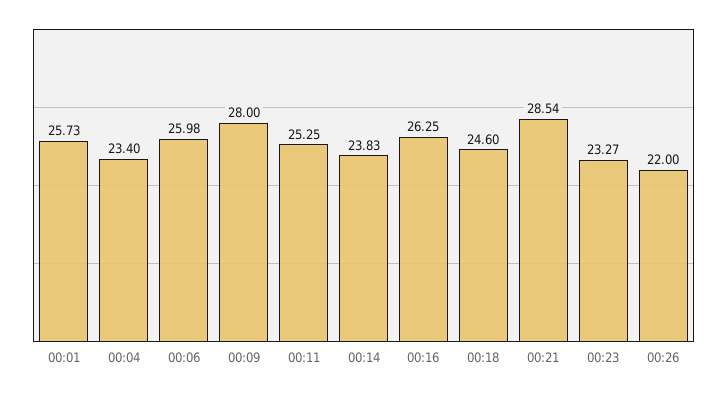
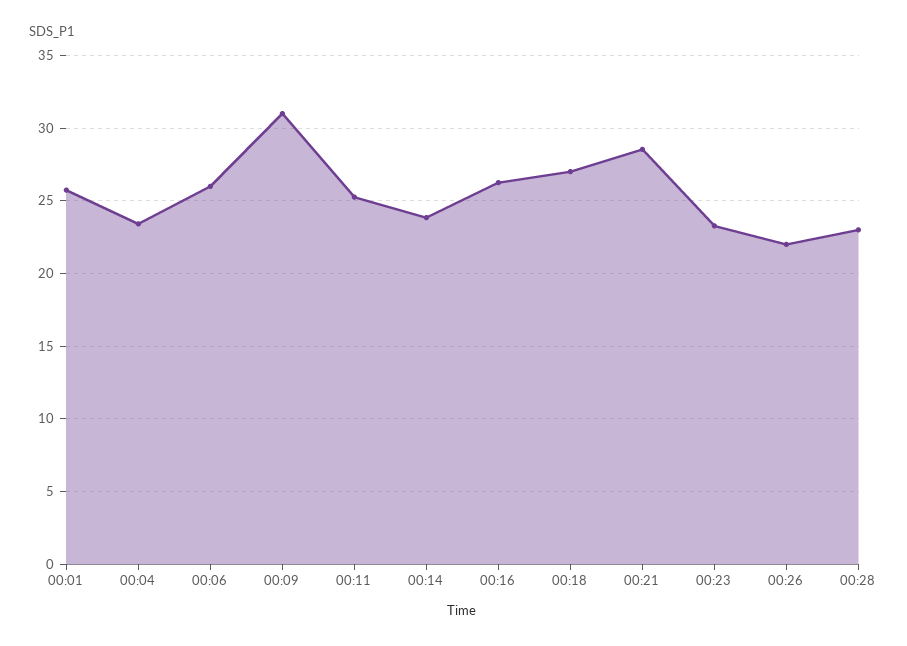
00:09: 28 -> 31
00:18: 24.6 -> 27
00:28: none -> 23

